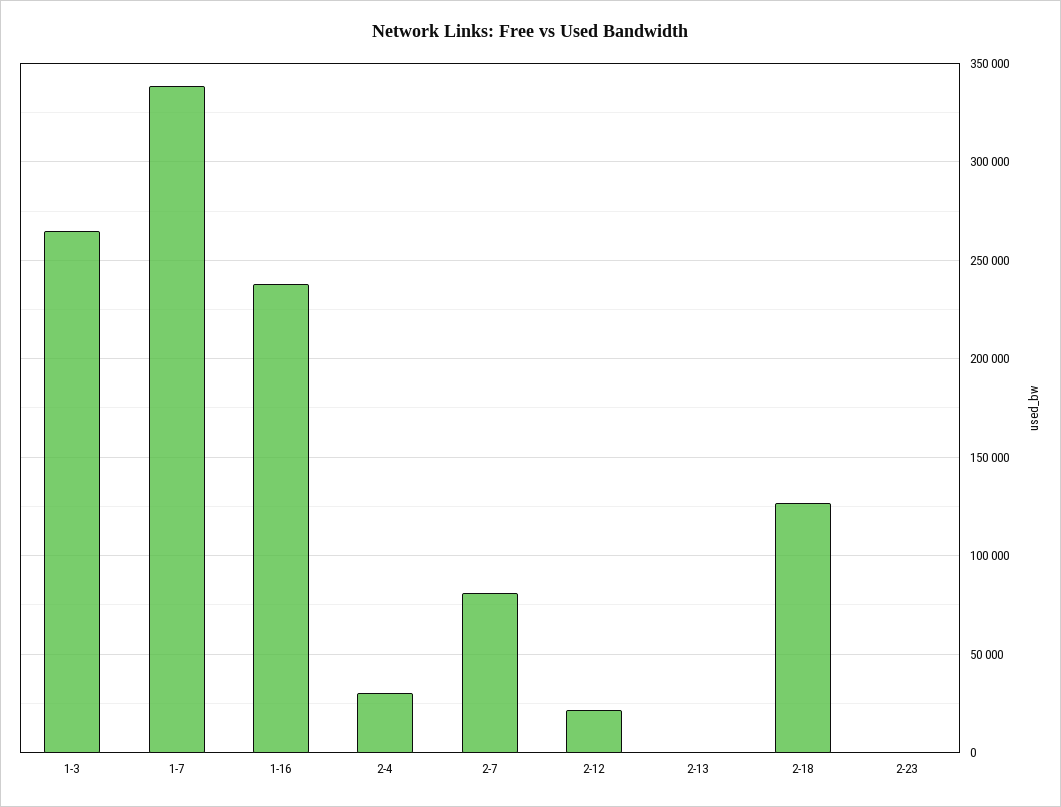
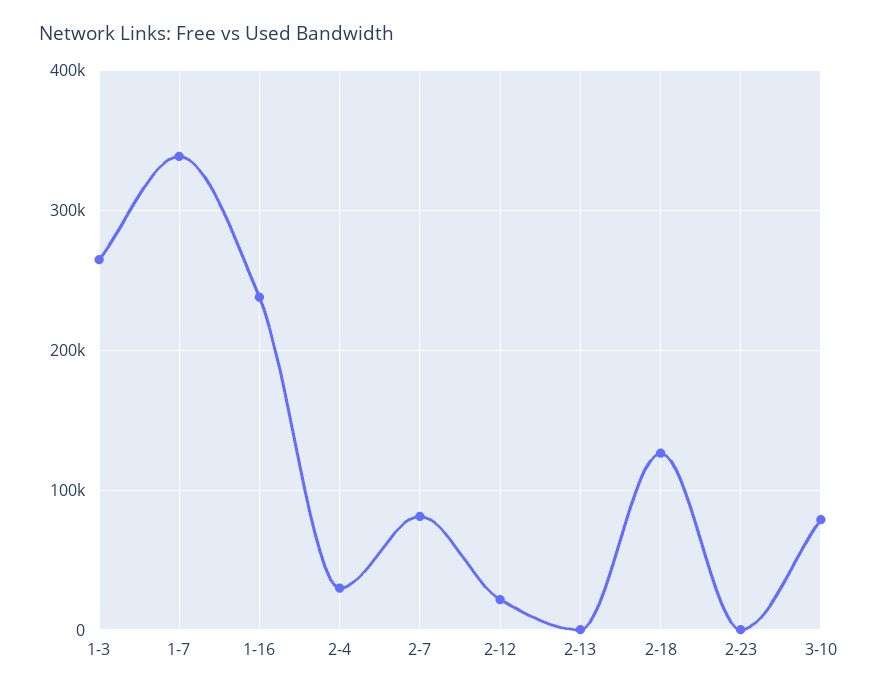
3-10: none -> 80000

